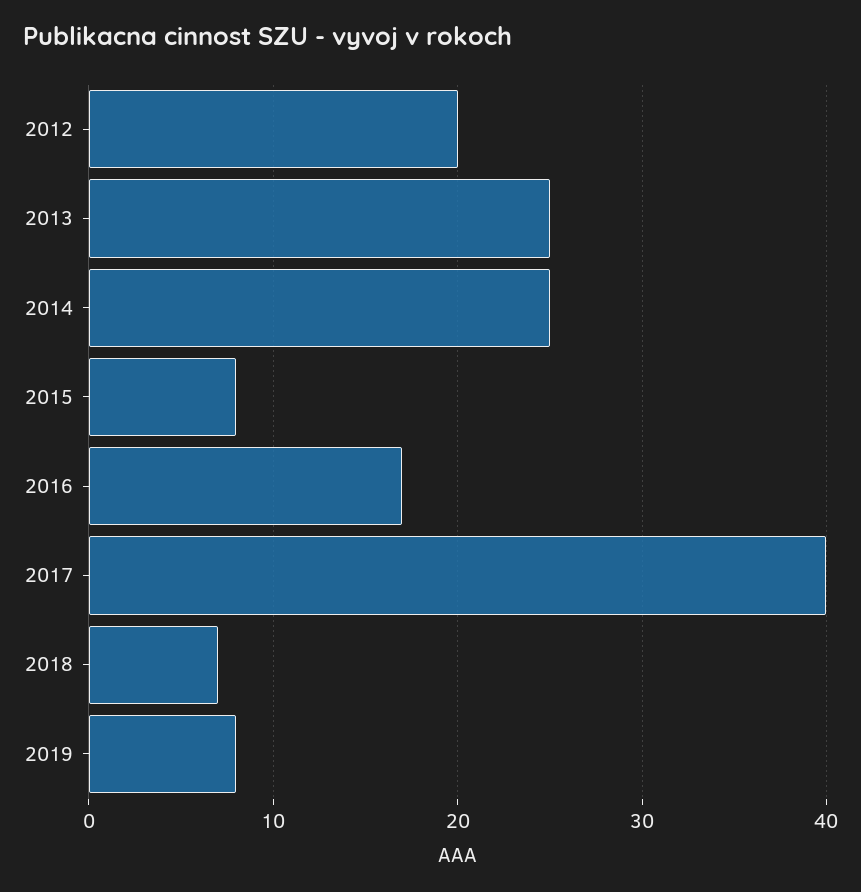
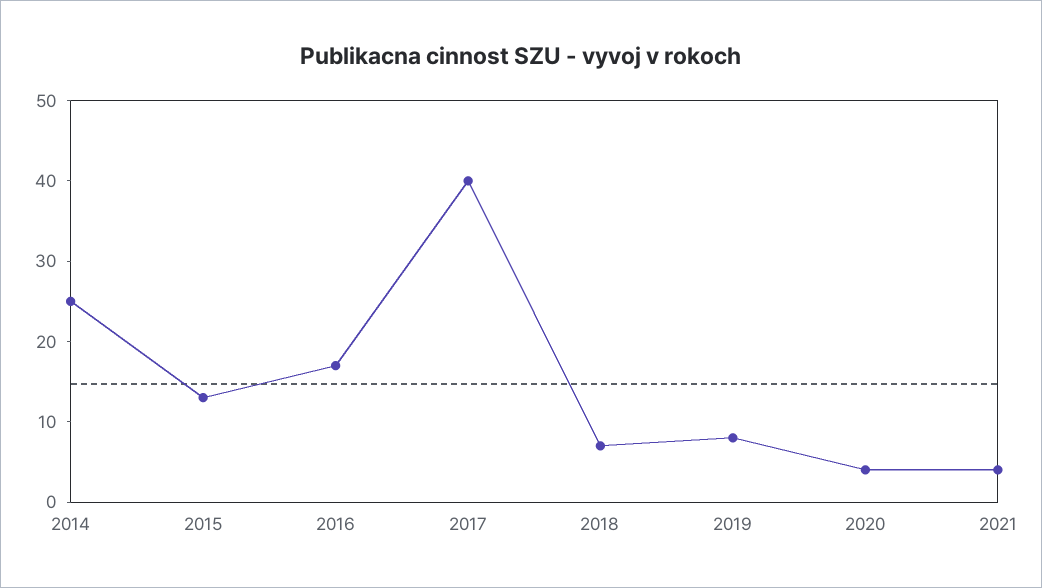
2012: 20 -> none
2013: 25 -> none
2015: 8 -> 13
2020: none -> 4
2021: none -> 4

